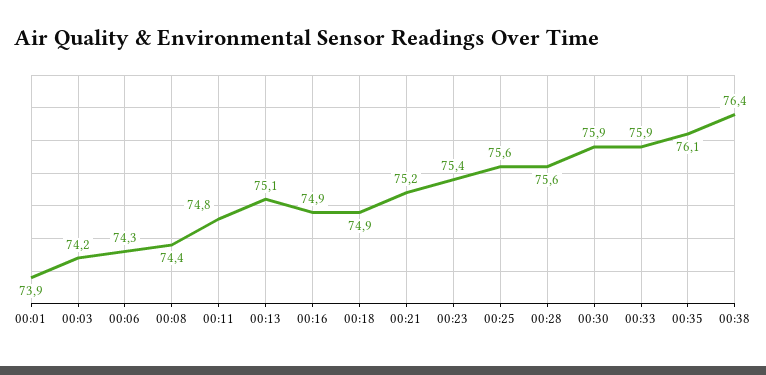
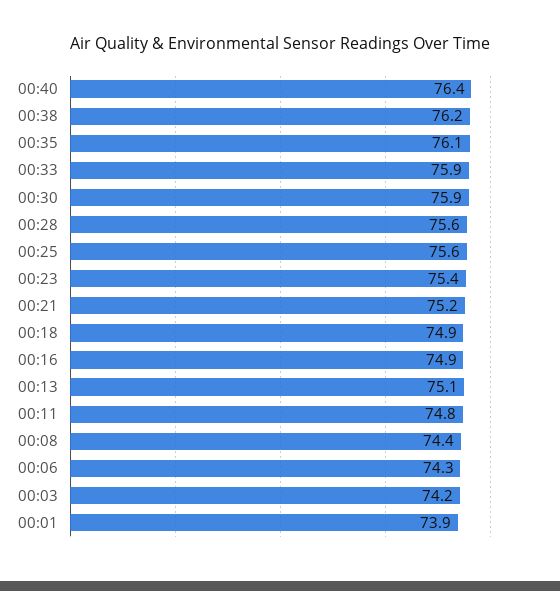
00:38: 76.4 -> 76.2
00:40: none -> 76.4

